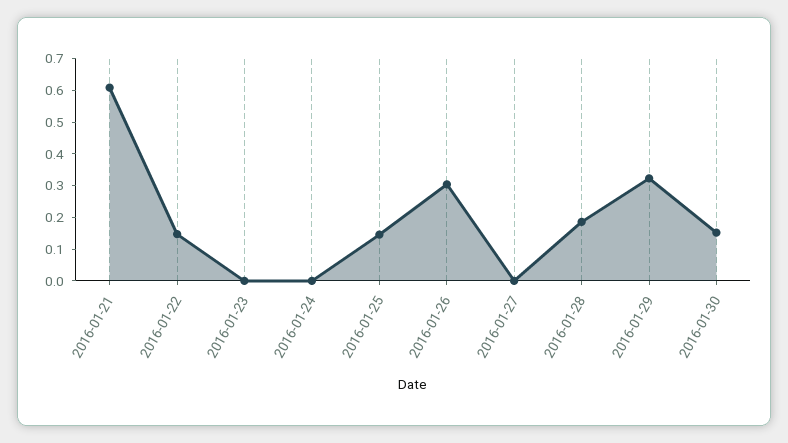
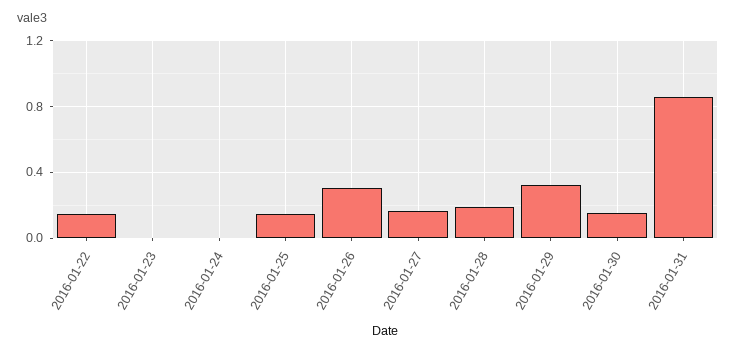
2016-01-21: 0.6 -> none
2016-01-27: 0 -> 0.15
2016-01-31: none -> 0.85

